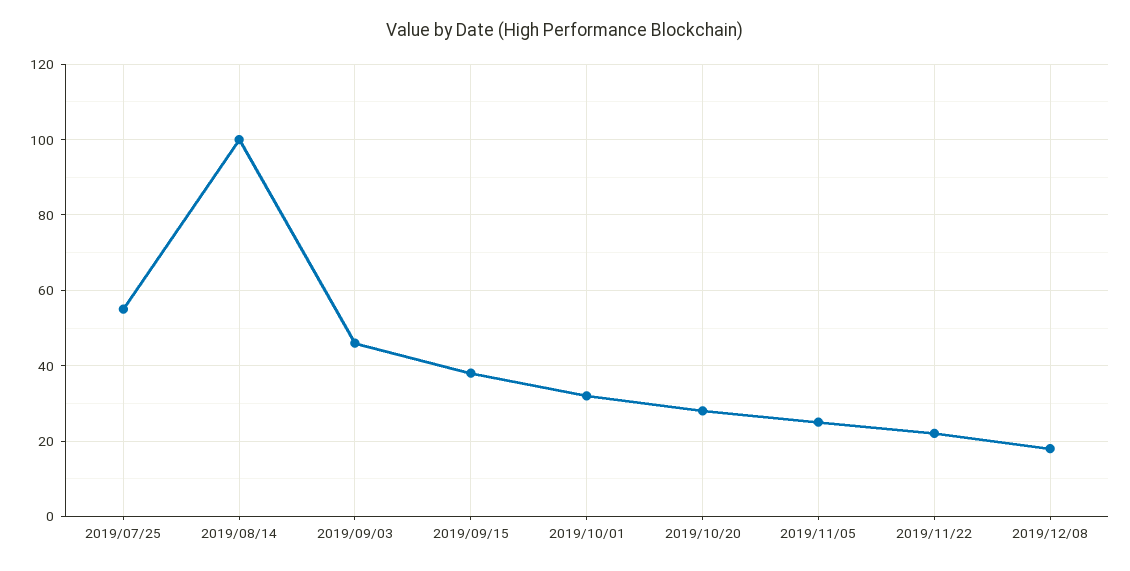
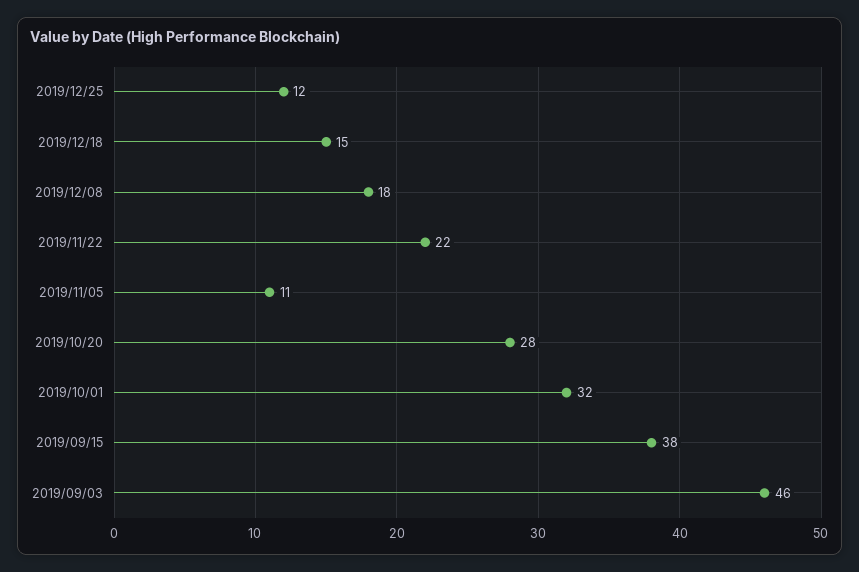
2019/07/25: 55 -> none
2019/08/14: 100 -> none
2019/11/05: 25 -> 11
2019/12/25: none -> 12
2019/12/18: none -> 15

